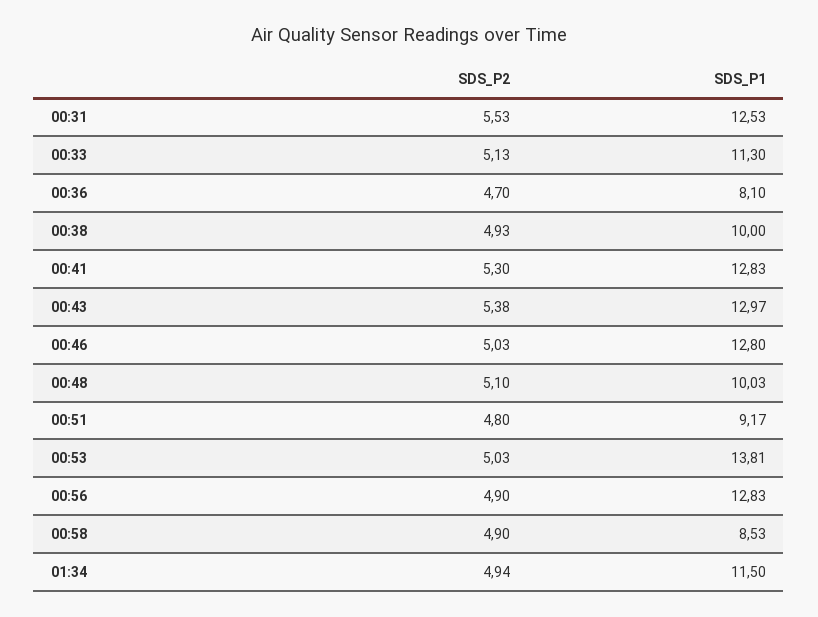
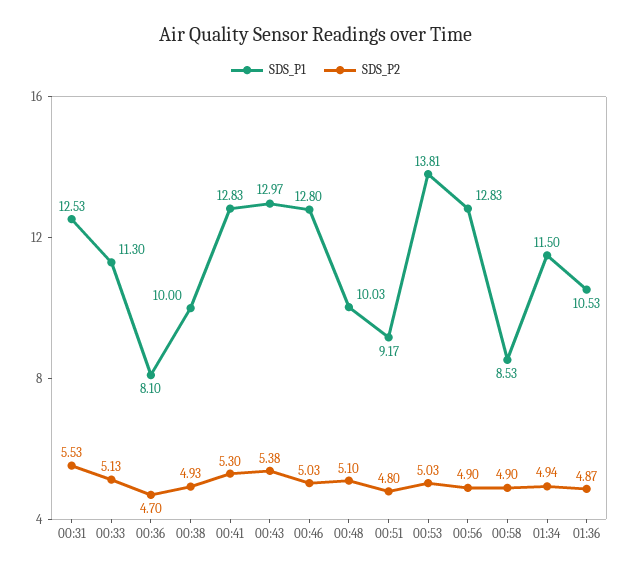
SDS_P1, 01:36: none -> 10.53
SDS_P2, 01:36: none -> 4.87

